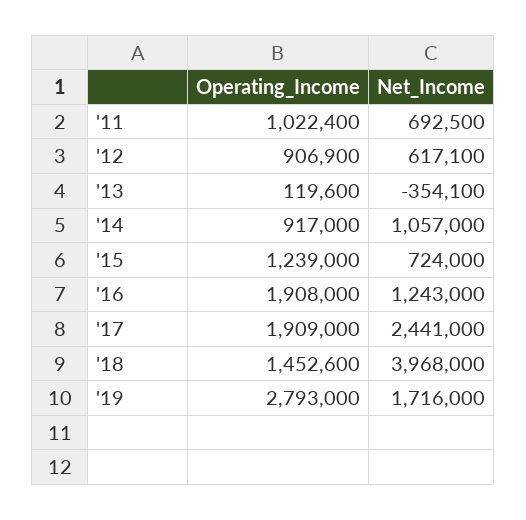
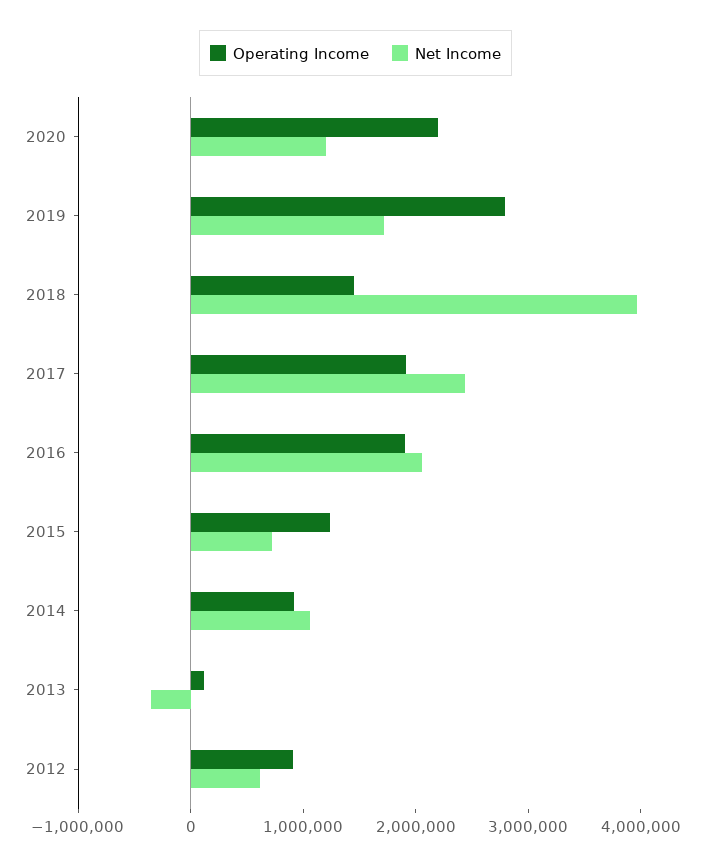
Operating_Income, '11: 1022400 -> none
Net_Income, '11: 692500 -> none
Net_Income, '16: 1243000 -> 2000000
Operating_Income, 2020: none -> 2200000
Net_Income, 2020: none -> 1200000

